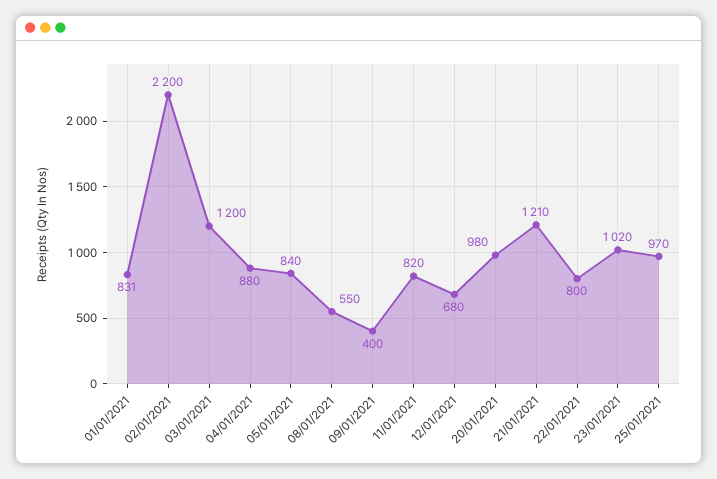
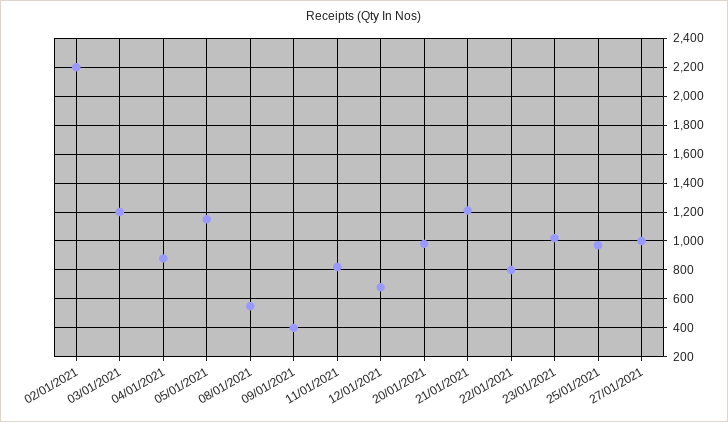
01/01/2021: 831 -> none
05/01/2021: 840 -> 1150
27/01/2021: none -> 1000

